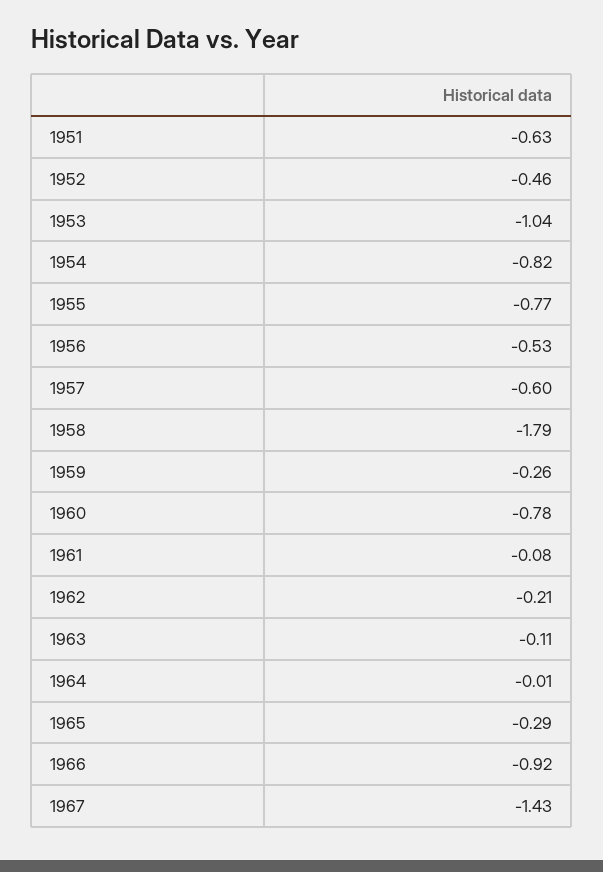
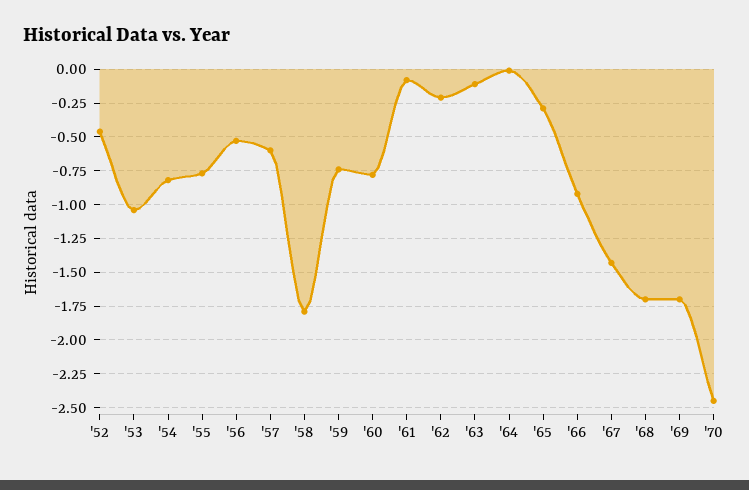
1951: -0.63 -> none
1959: -0.26 -> -0.75
'68: none -> -1.7
'69: none -> -1.7
'70: none -> -2.45

